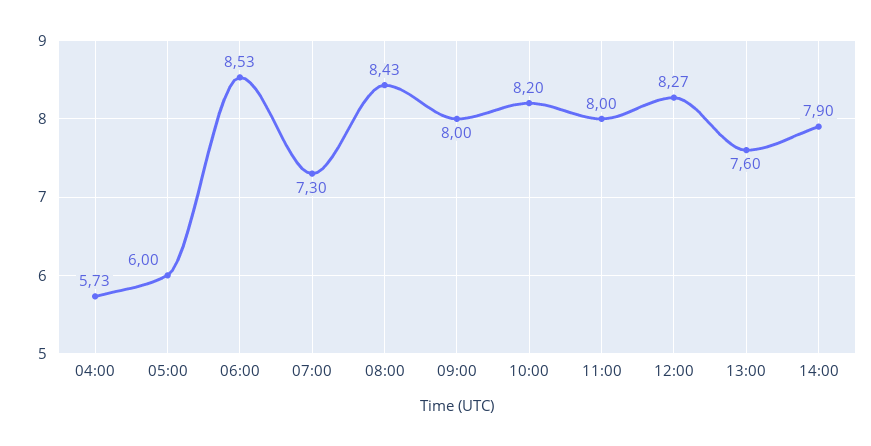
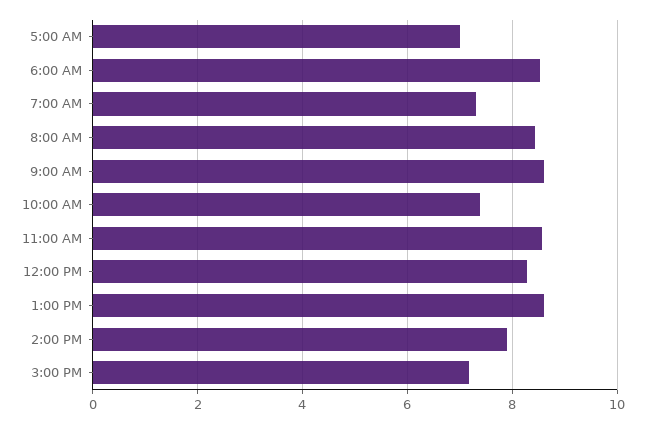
04:00: 5.73 -> none
05:00: 6 -> 7
09:00: 8 -> 8.6
10:00: 8.2 -> 7.4
11:00: 8 -> 8.6
13:00: 7.6 -> 8.6
3:00 PM: none -> 7.2

